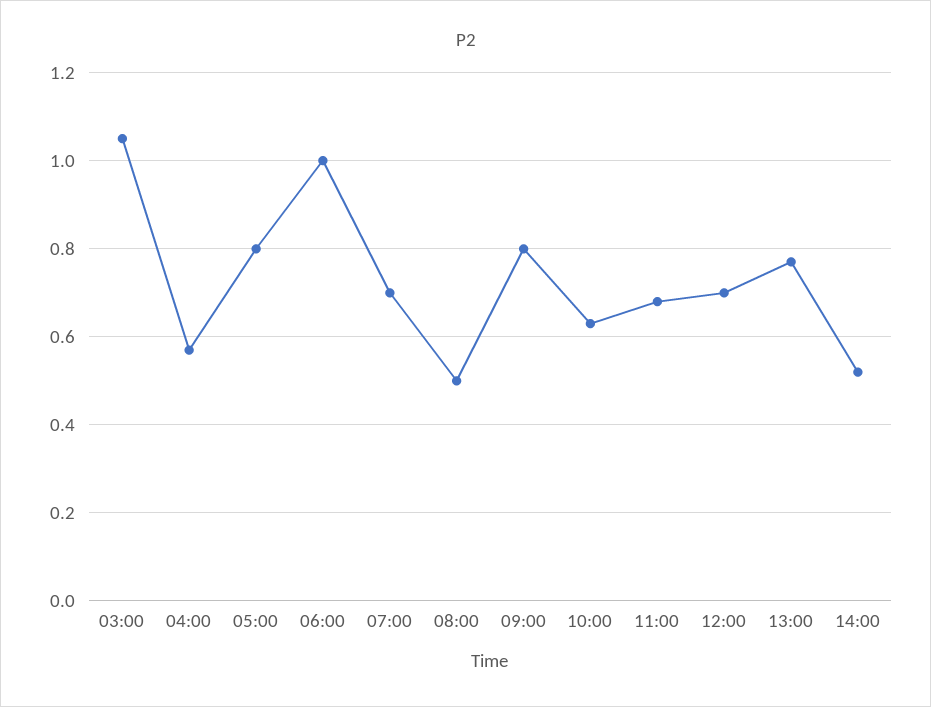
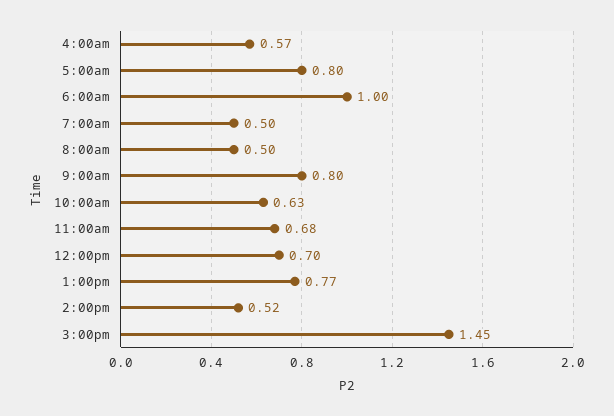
03:00: 1.05 -> none
07:00: 0.7 -> 0.5
3:00pm: none -> 1.45

